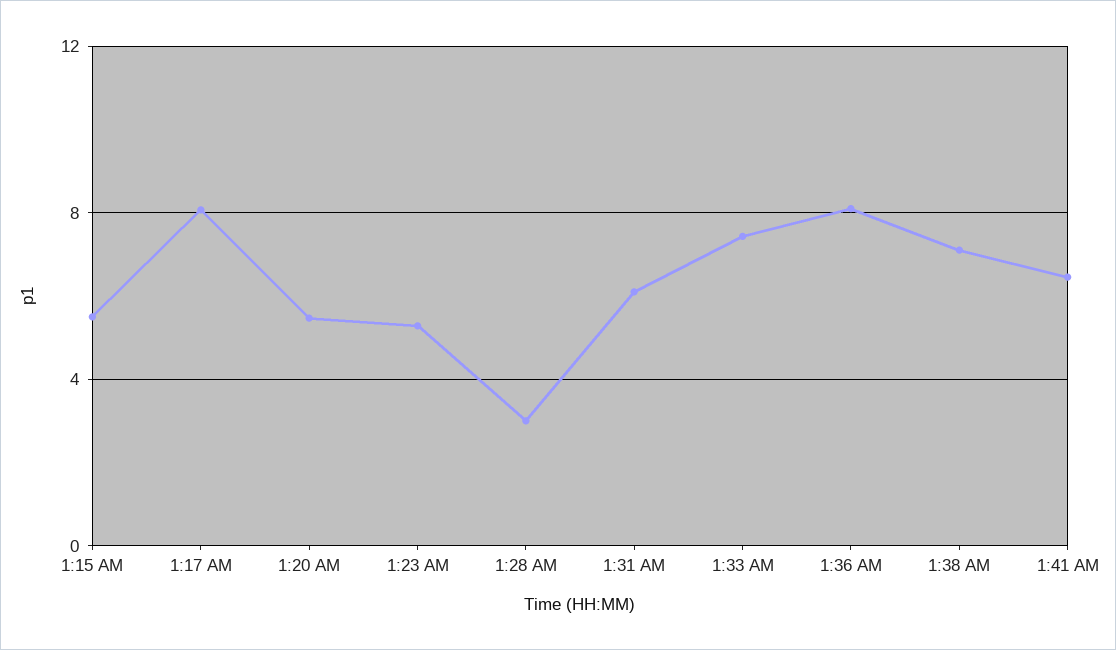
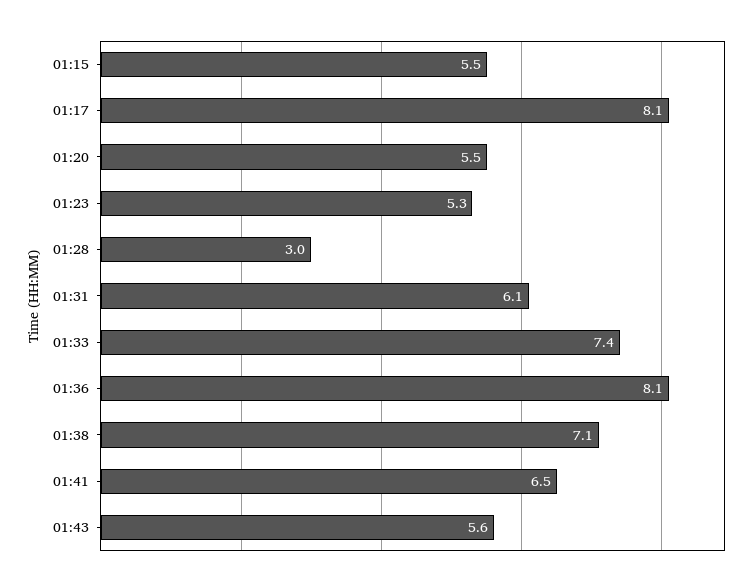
01:43: none -> 5.6

